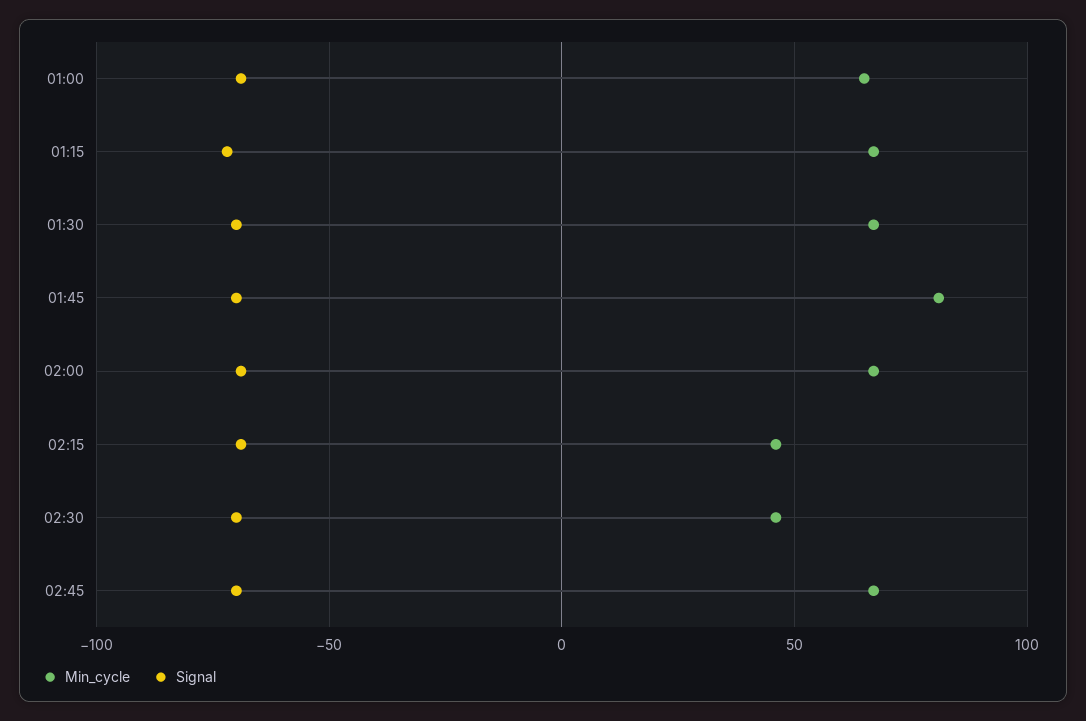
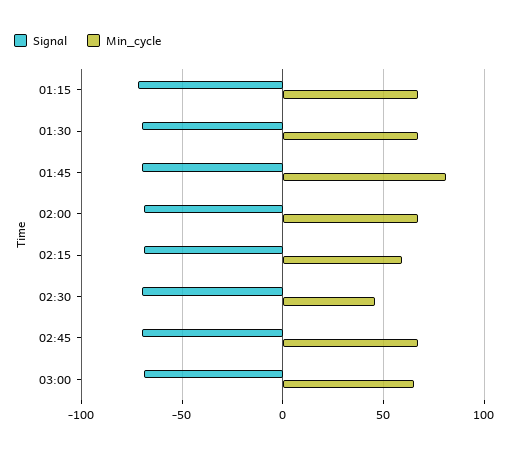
Min_cycle, 01:00: 65 -> none
Signal, 01:00: -70 -> none
Min_cycle, 02:15: 45 -> 60
Signal, 03:00: none -> -70
Min_cycle, 03:00: none -> 65

